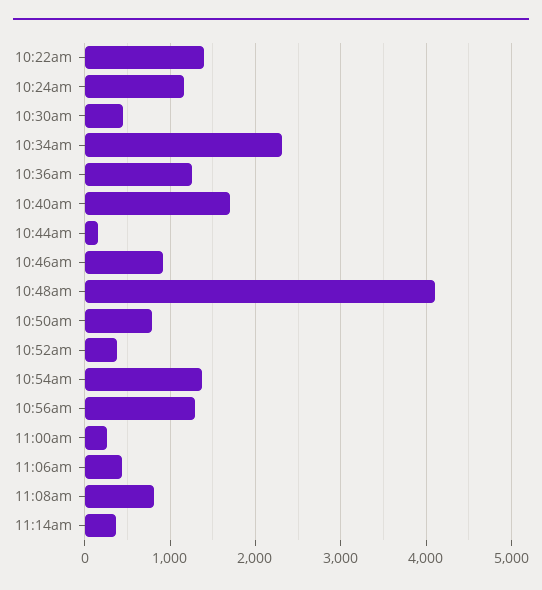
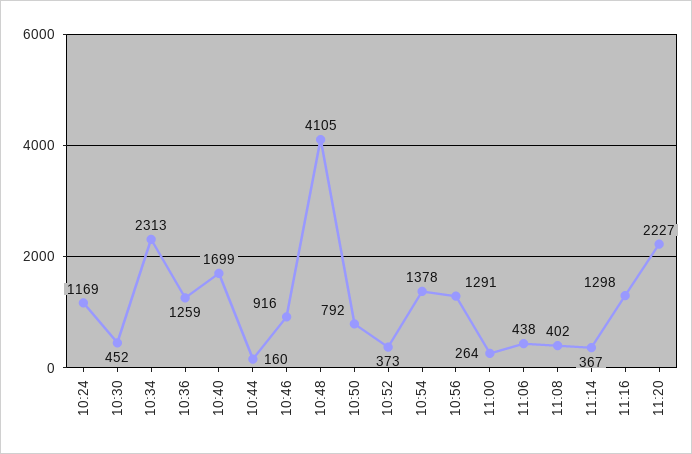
10:22am: 1400 -> none
11:08am: 800 -> 402
11:16: none -> 1298
11:20: none -> 2227

